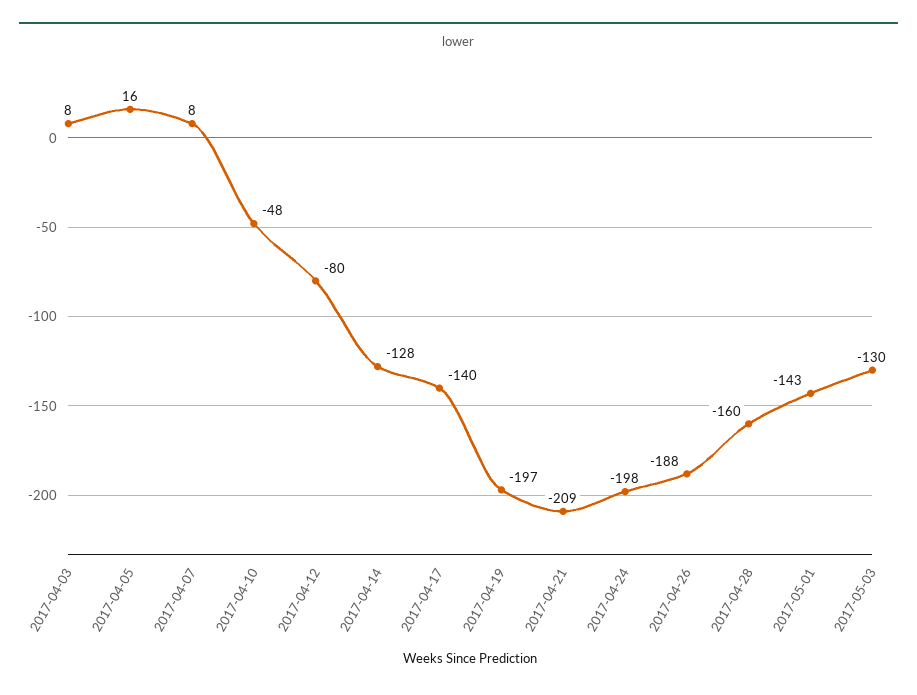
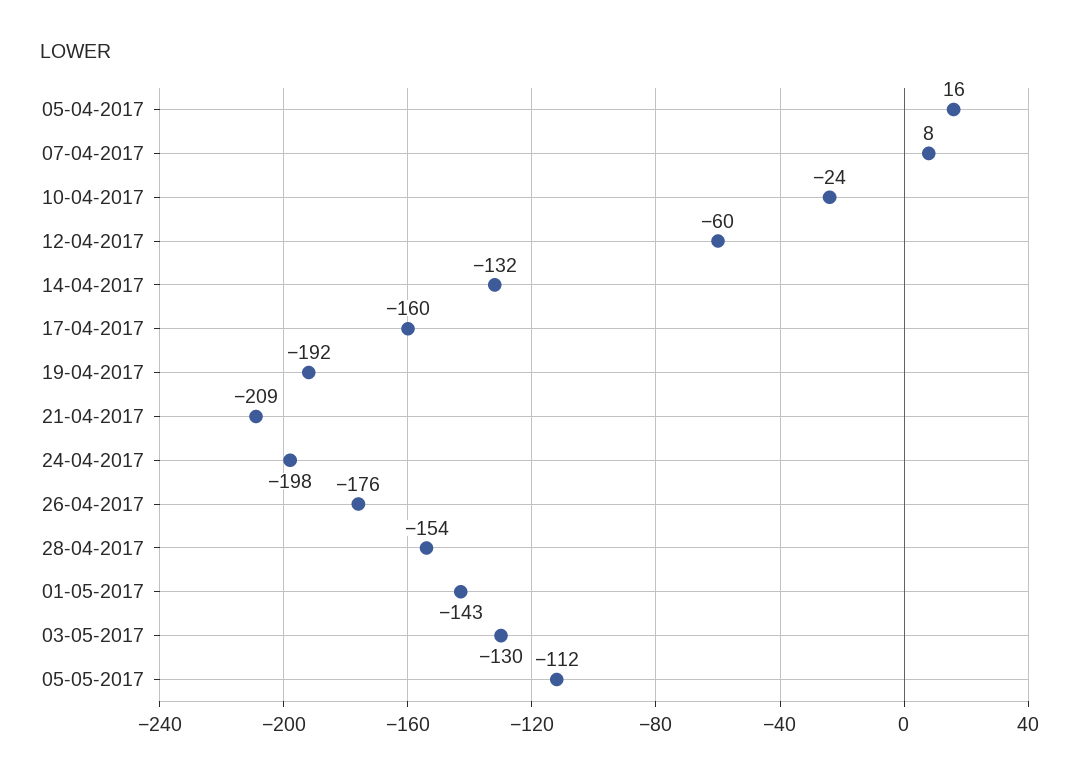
2017-04-03: 8 -> none
2017-04-10: -48 -> -24
2017-04-12: -80 -> -60
2017-04-14: -128 -> -132
2017-04-17: -140 -> -160
2017-04-19: -197 -> -192
2017-04-26: -188 -> -176
2017-04-28: -160 -> -154
05-05-2017: none -> -112

